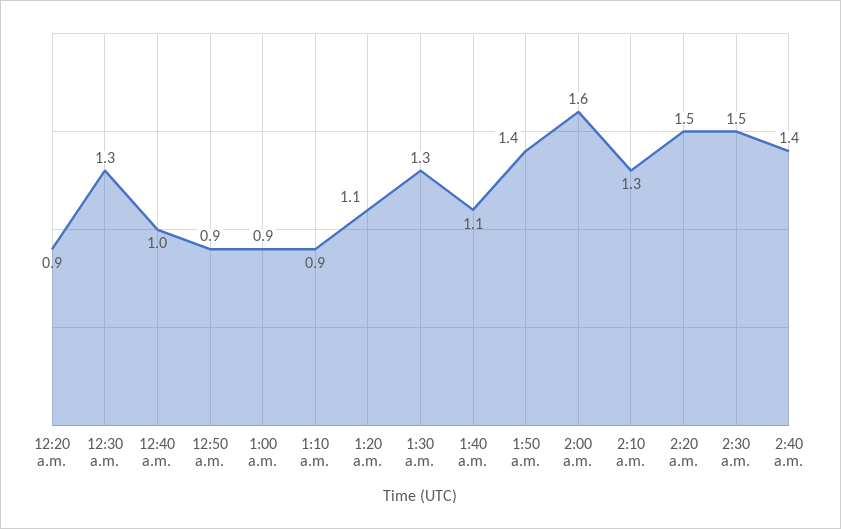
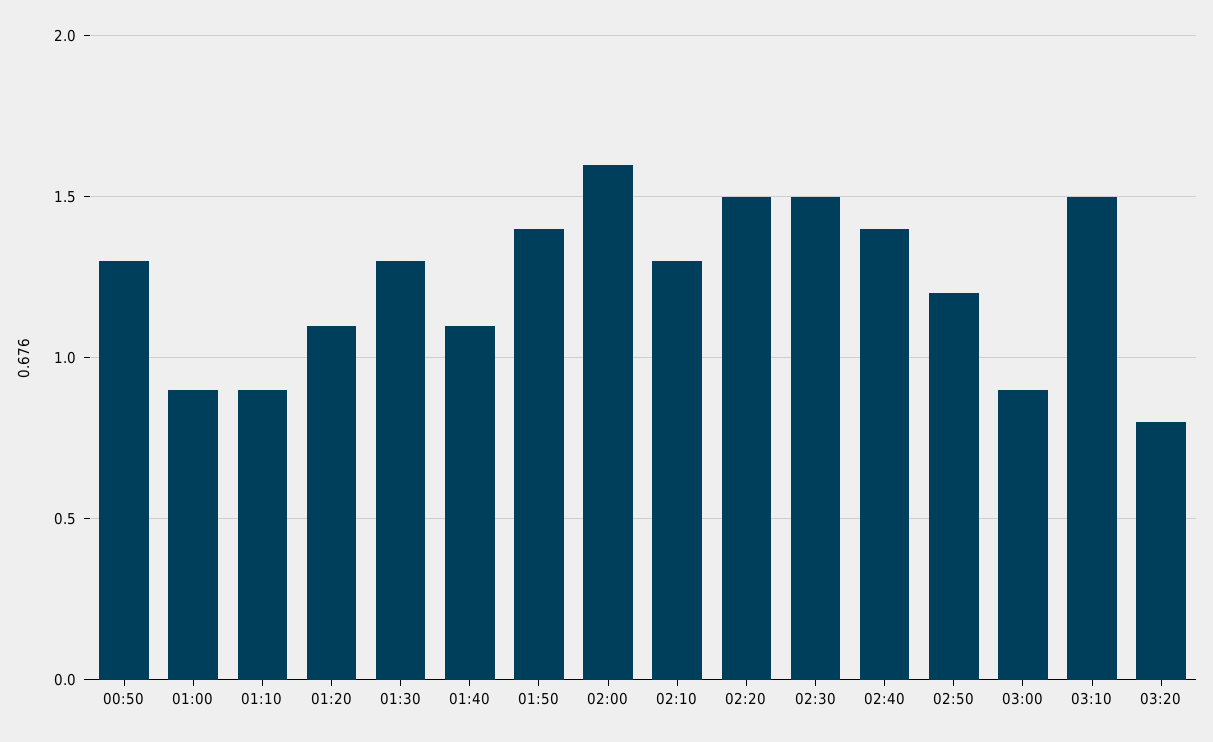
12:20 a.m.: 0.9 -> none
12:30 a.m.: 1.3 -> none
12:40 a.m.: 1 -> none
12:50 a.m.: 0.9 -> 1.3
02:50: none -> 1.2
03:00: none -> 0.9
03:10: none -> 1.5
03:20: none -> 0.8

